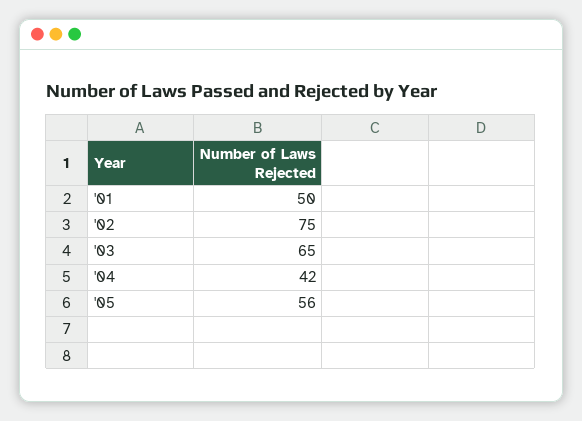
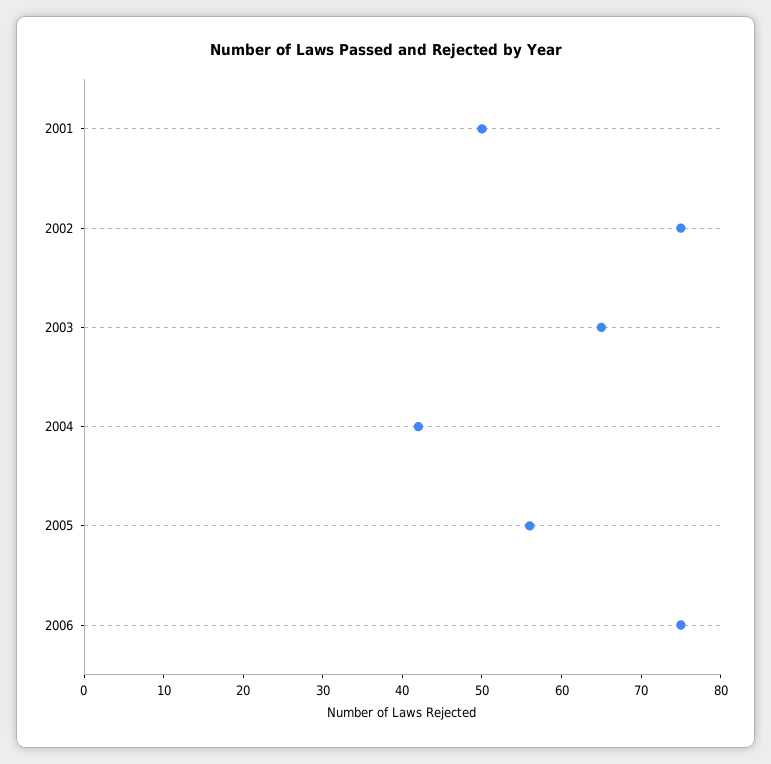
2006: none -> 75

